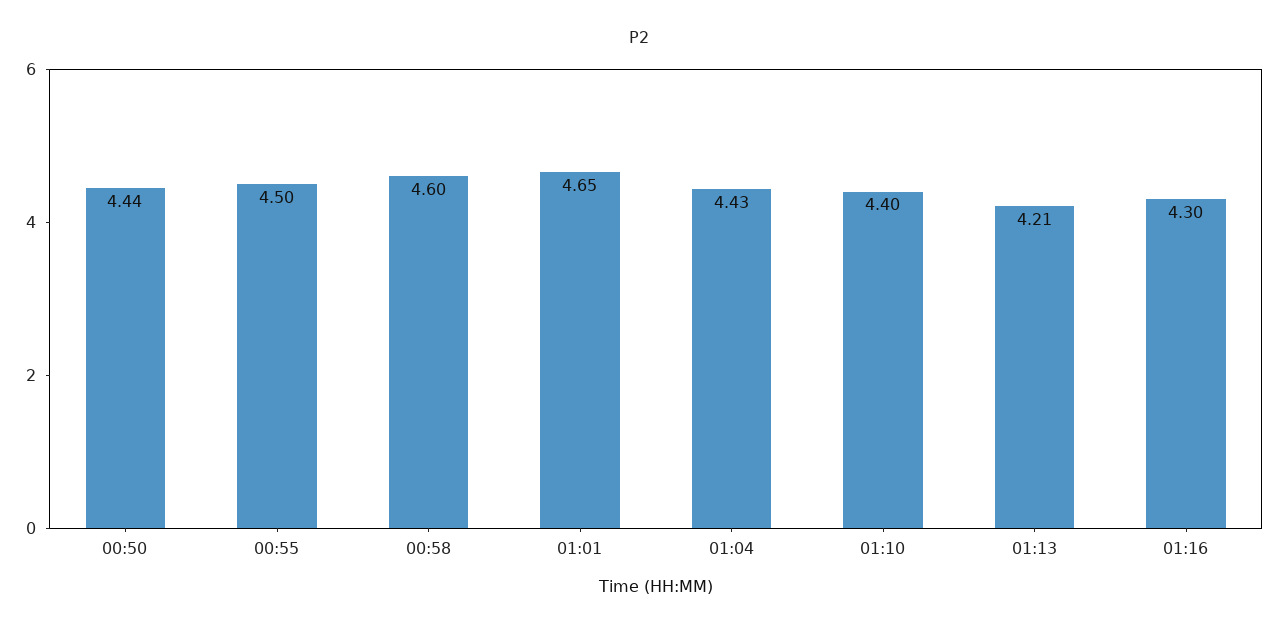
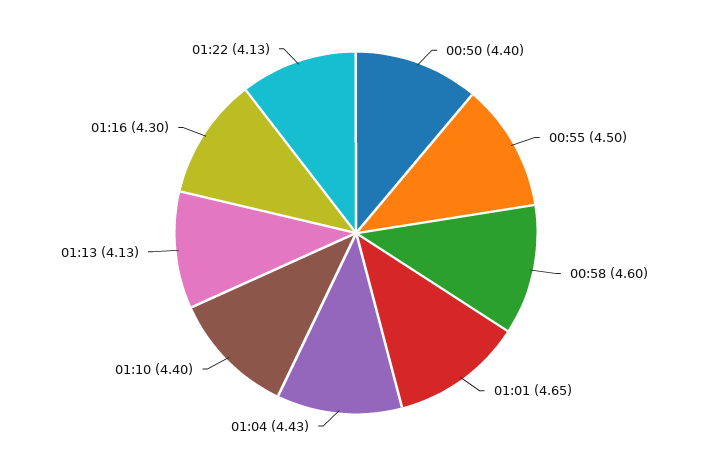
00:50: 4.44 -> 4.4
01:13: 4.21 -> 4.13
01:22: none -> 4.13

